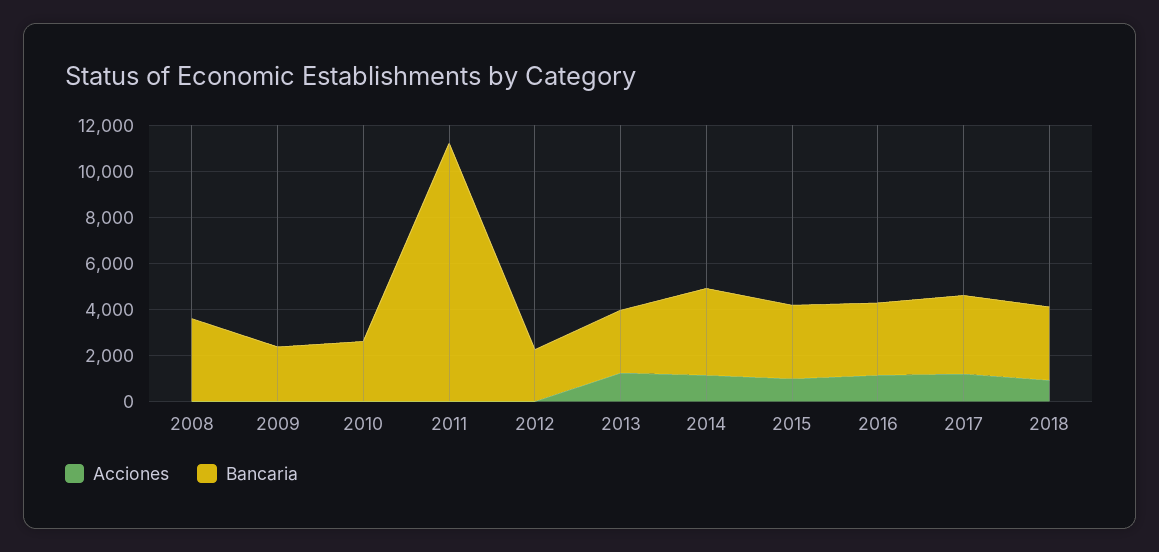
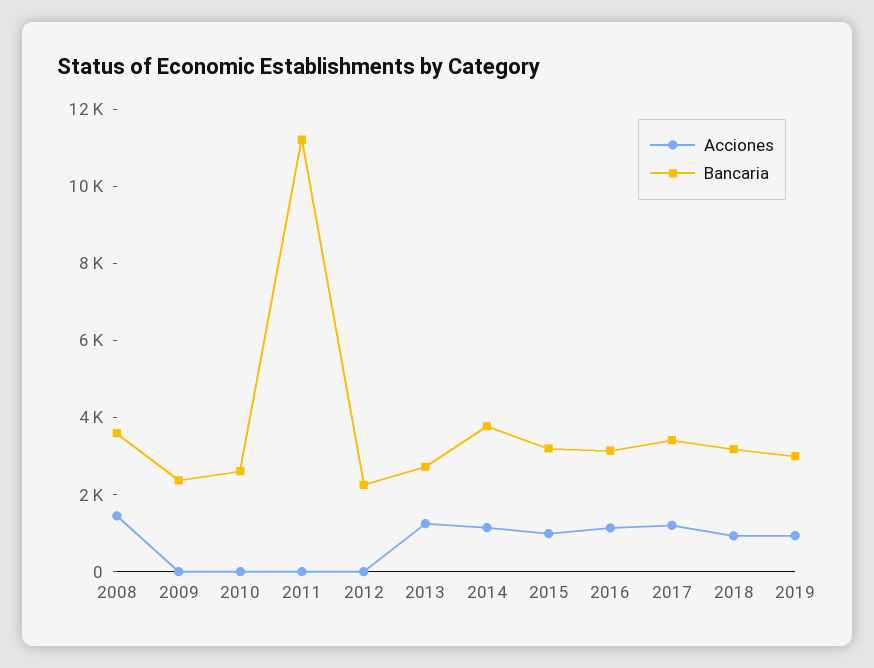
Acciones, 2008: 0 -> 1500
Acciones, 2019: none -> 1000
Bancaria, 2019: none -> 3000

